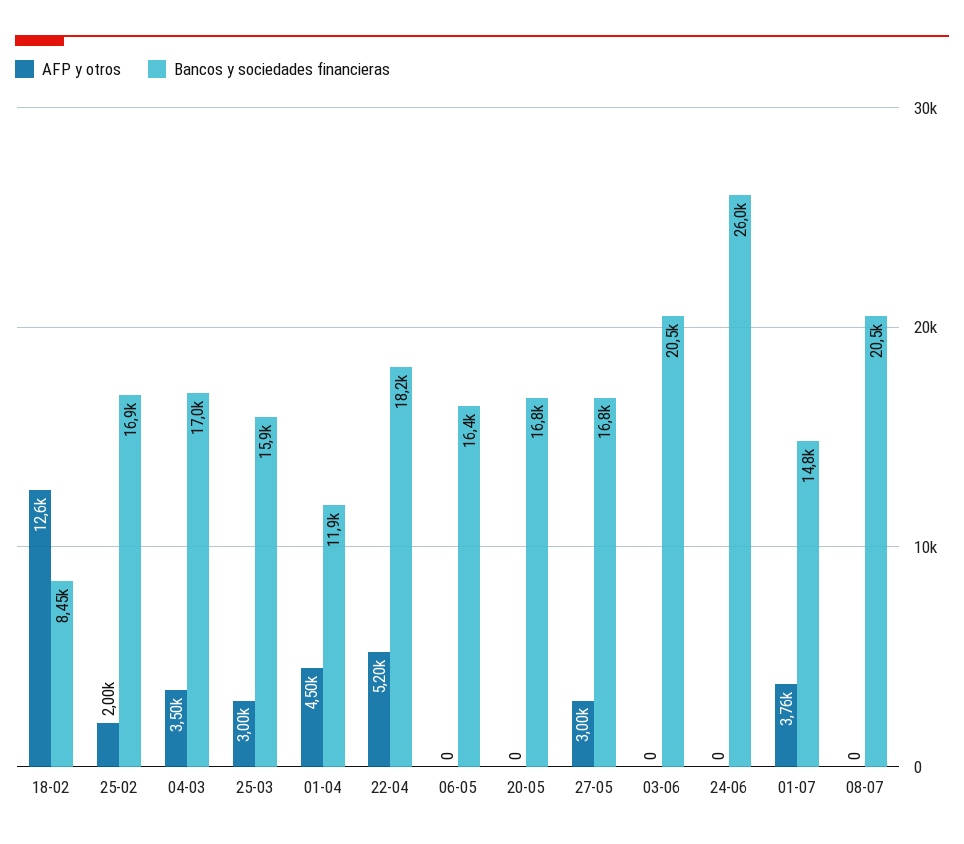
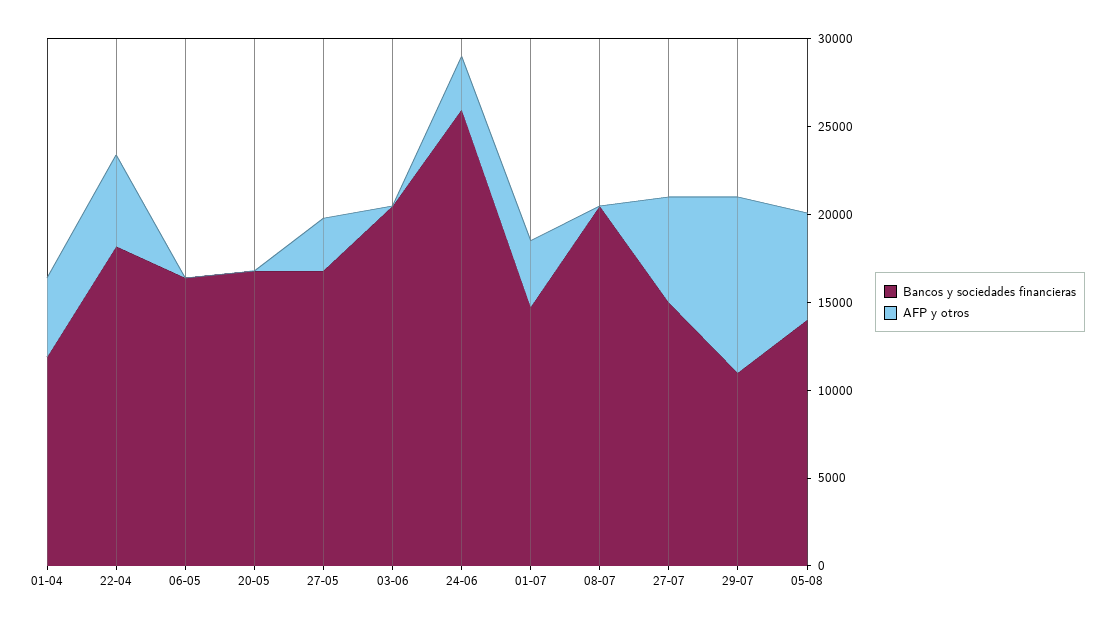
AFP y otros, 18-02: 12600 -> none
Bancos y sociedades financieras, 18-02: 8450 -> none
AFP y otros, 25-02: 2000 -> none
Bancos y sociedades financieras, 25-02: 16900 -> none
AFP y otros, 04-03: 3500 -> none
Bancos y sociedades financieras, 04-03: 17000 -> none
AFP y otros, 25-03: 3000 -> none
Bancos y sociedades financieras, 25-03: 15900 -> none
AFP y otros, 24-06: 0 -> 3000
Bancos y sociedades financieras, 27-07: none -> 15000
AFP y otros, 27-07: none -> 6000
Bancos y sociedades financieras, 29-07: none -> 11000
AFP y otros, 29-07: none -> 10000
Bancos y sociedades financieras, 05-08: none -> 14000
AFP y otros, 05-08: none -> 6000

